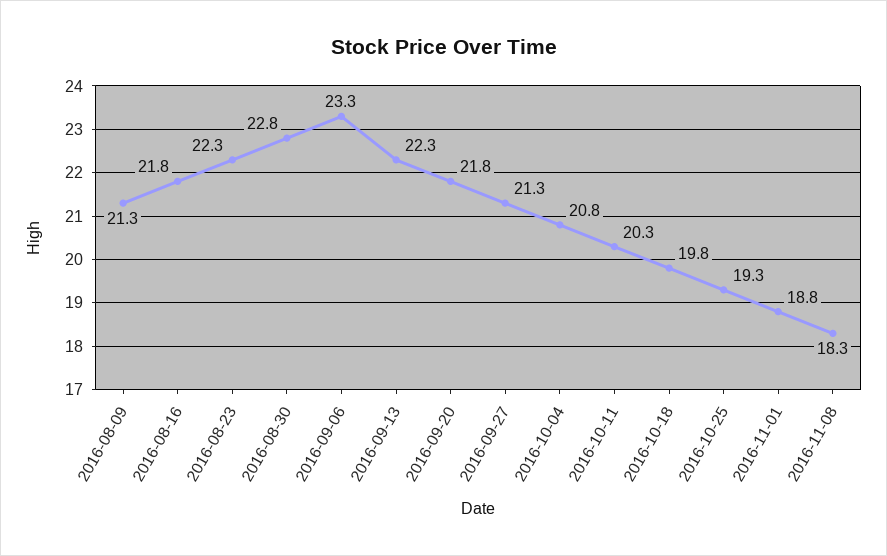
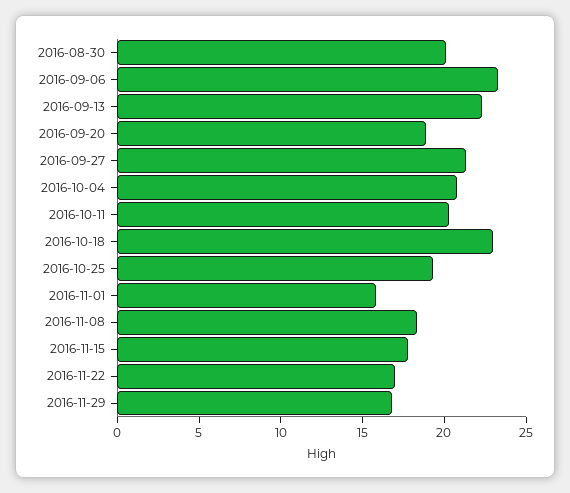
2016-08-09: 21.3 -> none
2016-08-16: 21.8 -> none
2016-08-23: 22.3 -> none
2016-08-30: 22.8 -> 20
2016-09-20: 21.8 -> 19
2016-10-18: 19.8 -> 23
2016-11-01: 18.8 -> 16
2016-11-15: none -> 18
2016-11-22: none -> 17
2016-11-29: none -> 17

